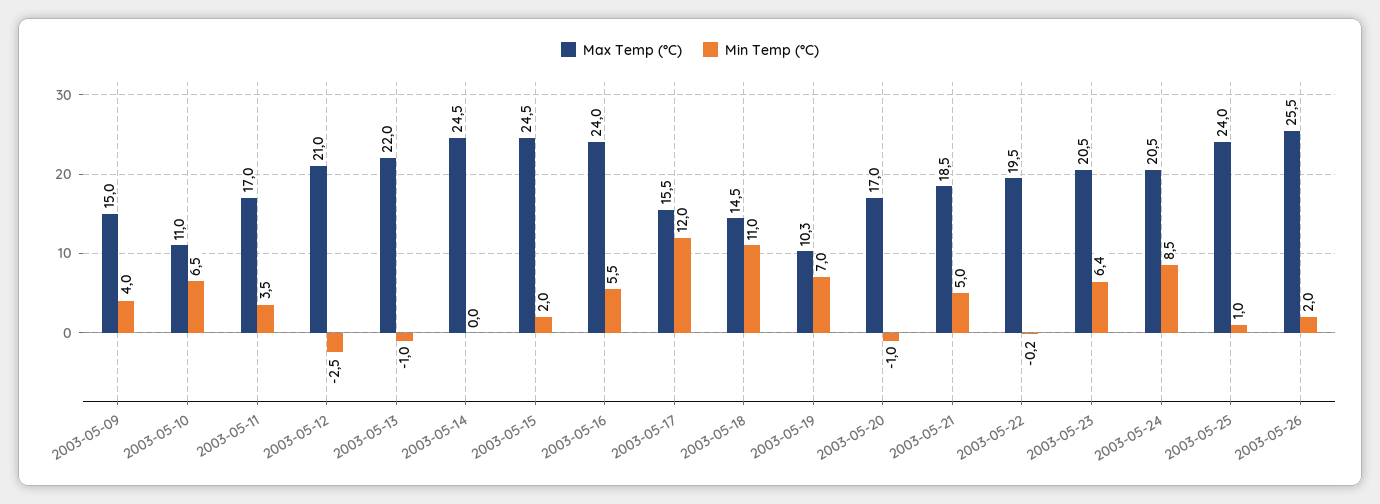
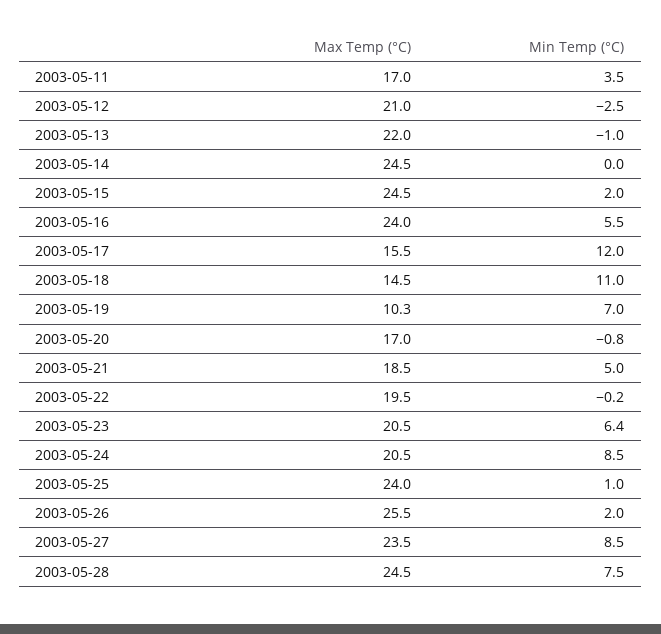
Max Temp (°C), 2003-05-09: 15 -> none
Min Temp (°C), 2003-05-09: 4 -> none
Max Temp (°C), 2003-05-10: 11 -> none
Min Temp (°C), 2003-05-10: 6.5 -> none
Min Temp (°C), 2003-05-20: -1 -> -0.8
Max Temp (°C), 2003-05-27: none -> 23.5
Min Temp (°C), 2003-05-27: none -> 8.5
Max Temp (°C), 2003-05-28: none -> 24.5
Min Temp (°C), 2003-05-28: none -> 7.5

